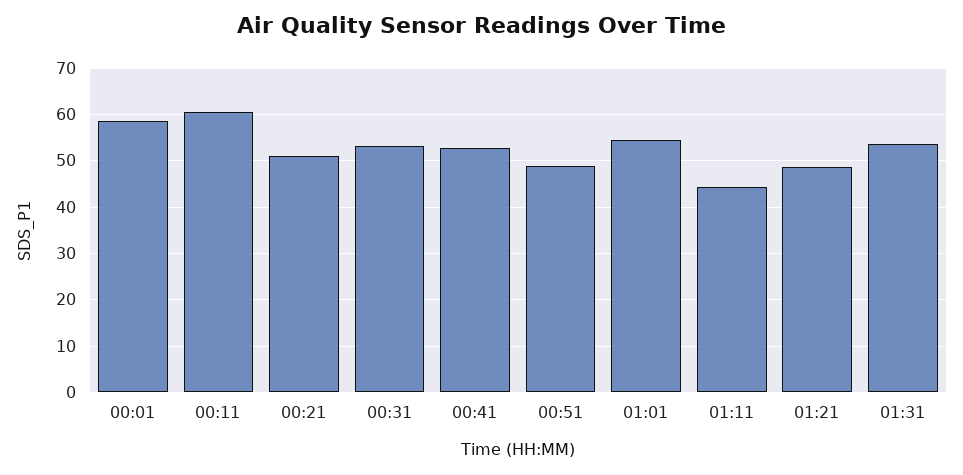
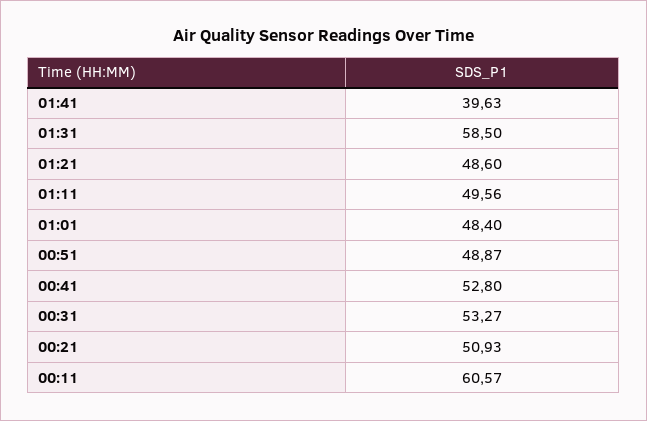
00:01: 58 -> none
01:01: 54 -> 48.4
01:11: 44 -> 49.56
01:31: 54 -> 58.5
01:41: none -> 39.63

